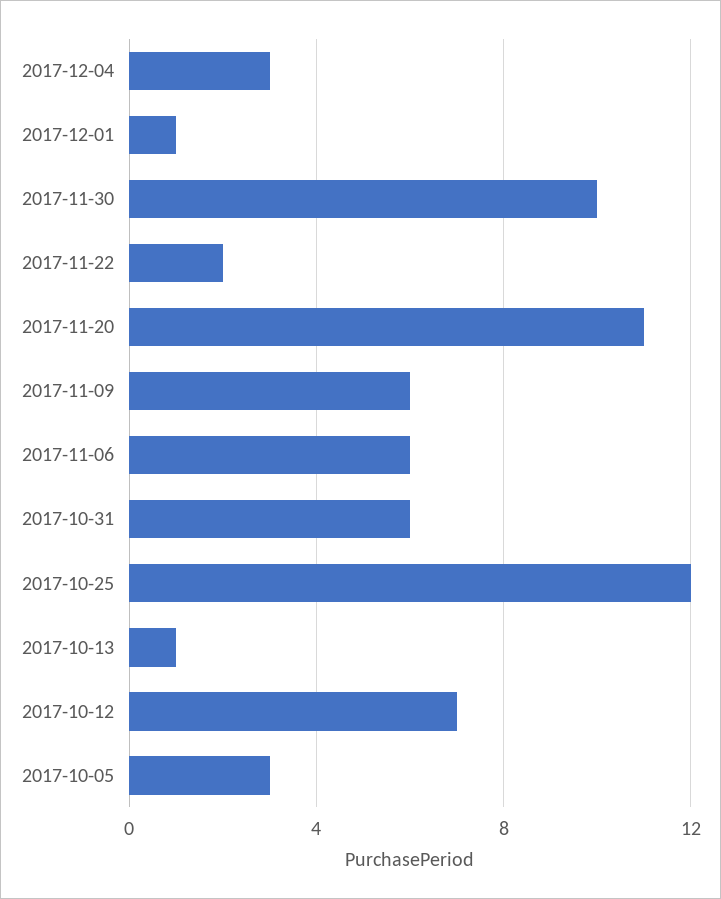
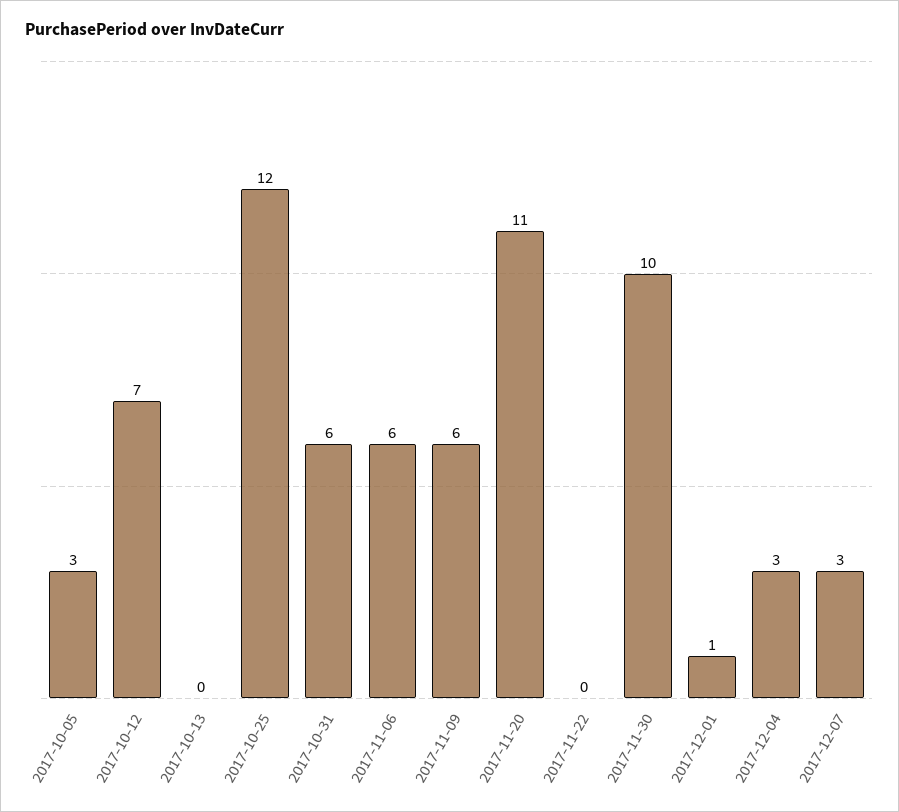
2017-11-22: 2 -> 0
2017-10-13: 1 -> 0
2017-12-07: none -> 3

